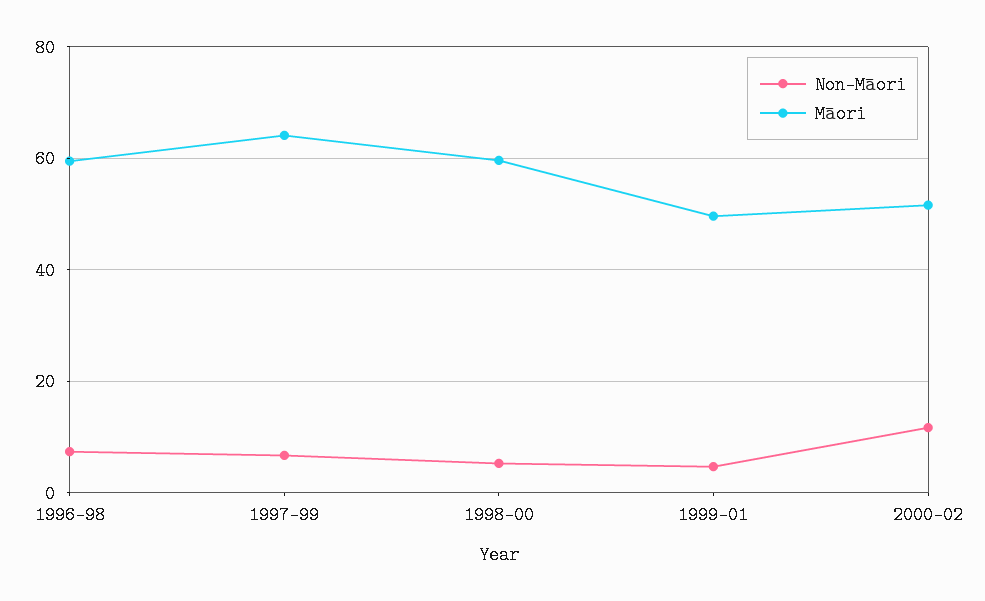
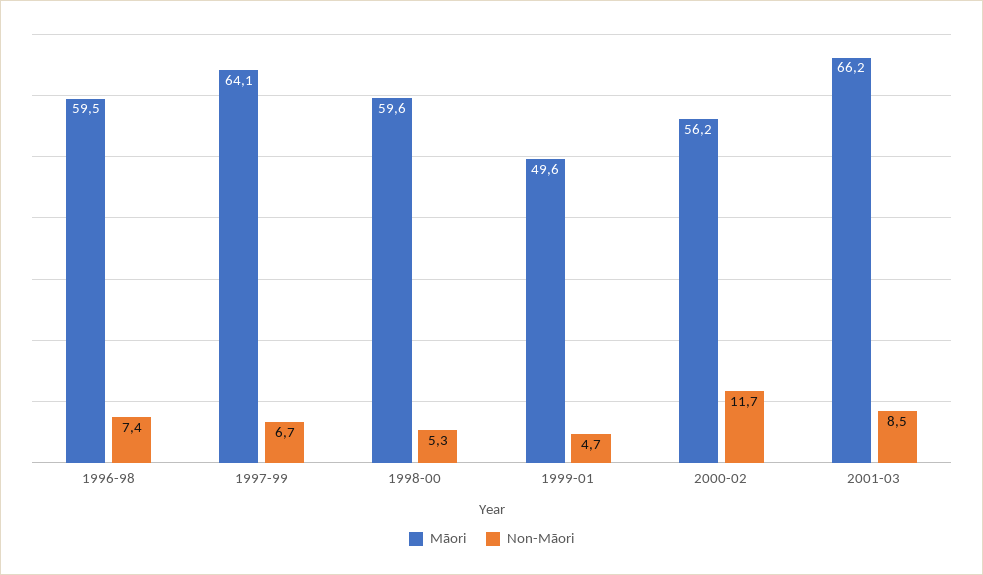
Māori, 2000-02: 52 -> 56.2
Māori, 2001-03: none -> 66.2
Non-Māori, 2001-03: none -> 8.5

